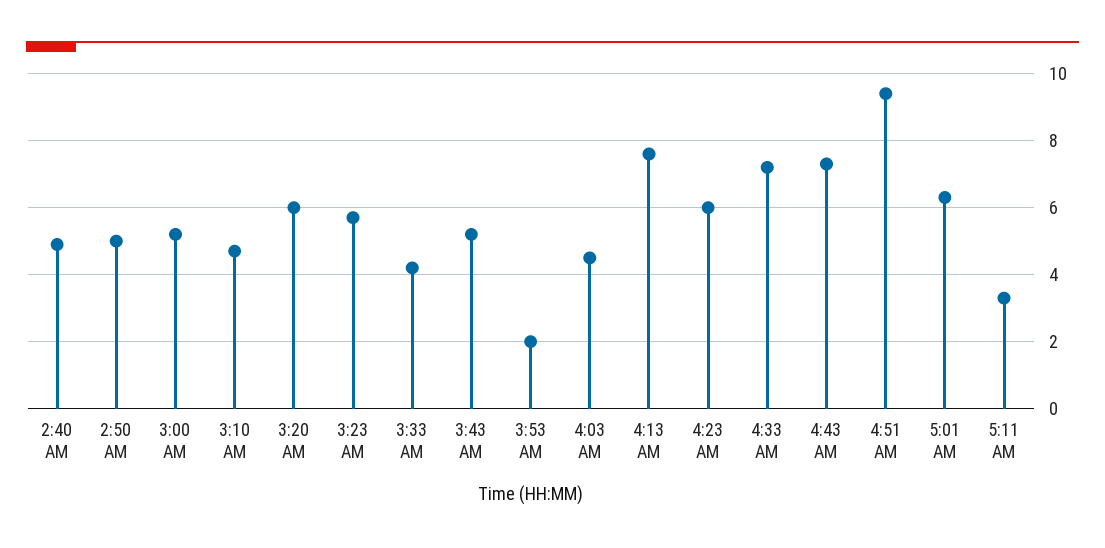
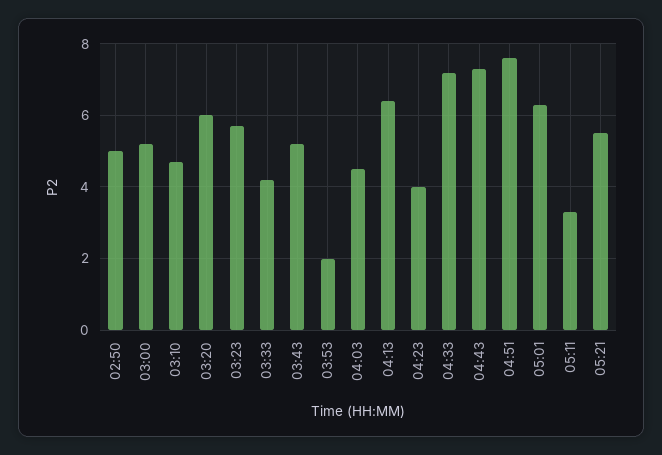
2:40 AM: 5 -> none
4:13 AM: 7.5 -> 6.5
4:23 AM: 6 -> 4
4:51 AM: 9.5 -> 7.5
05:21: none -> 5.5

